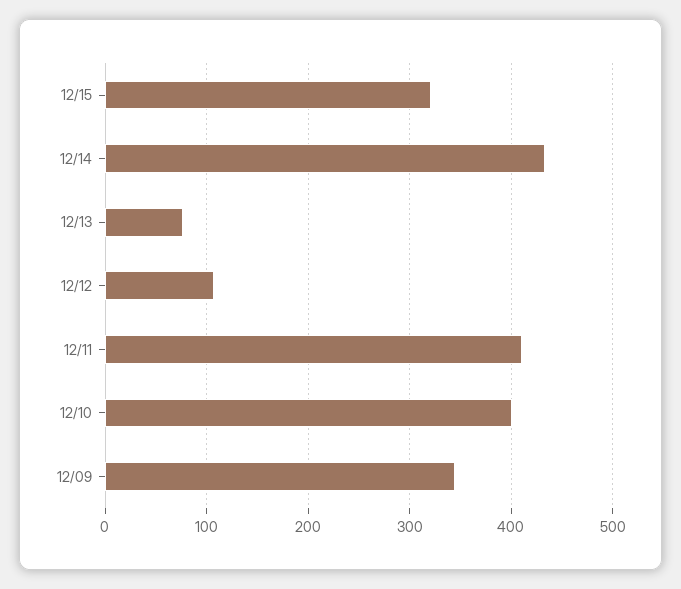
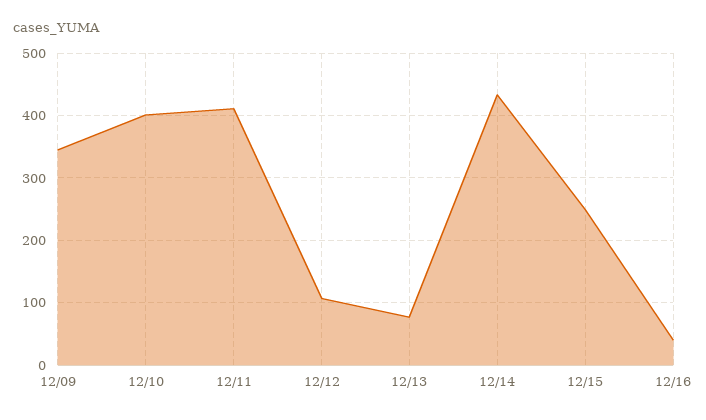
12/15: 320 -> 250
12/16: none -> 40

